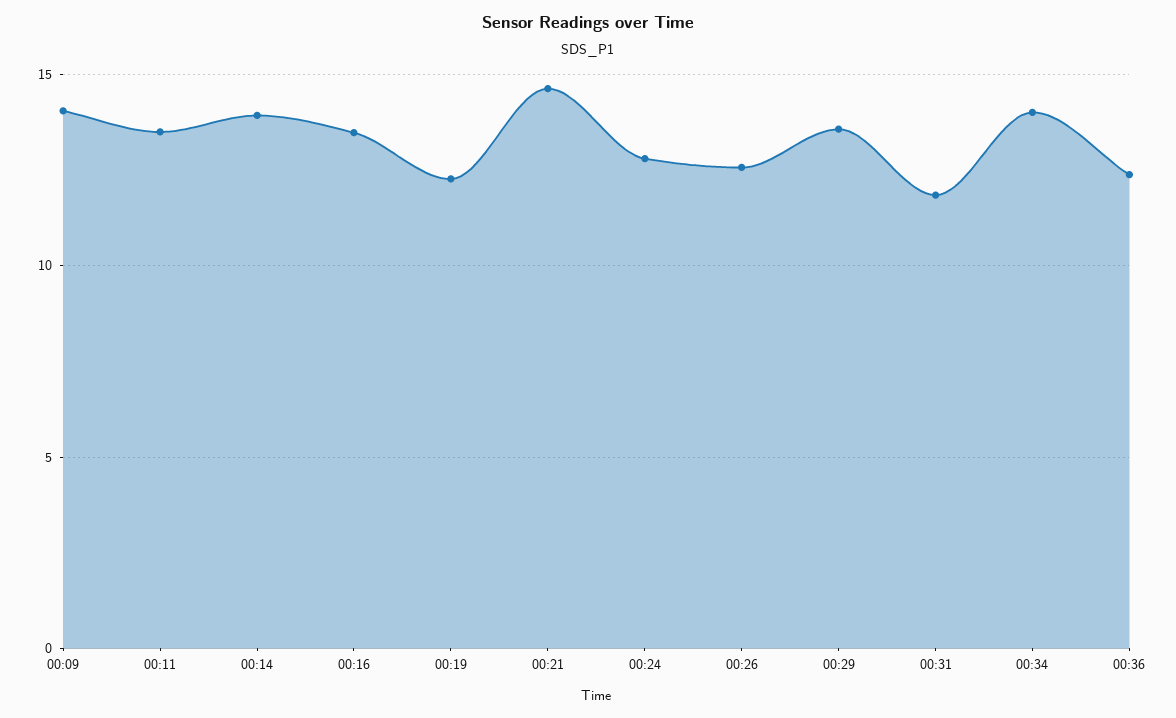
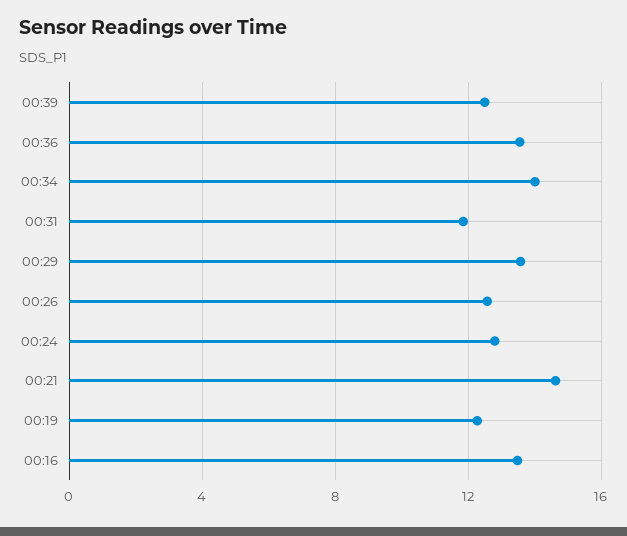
00:09: 14 -> none
00:11: 13.5 -> none
00:14: 14 -> none
00:36: 12.5 -> 13.5
00:39: none -> 12.5

